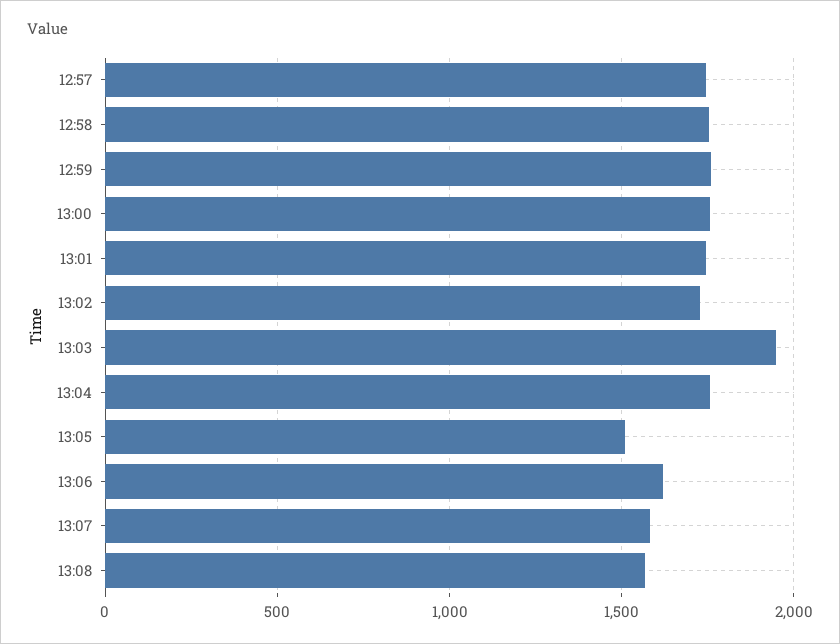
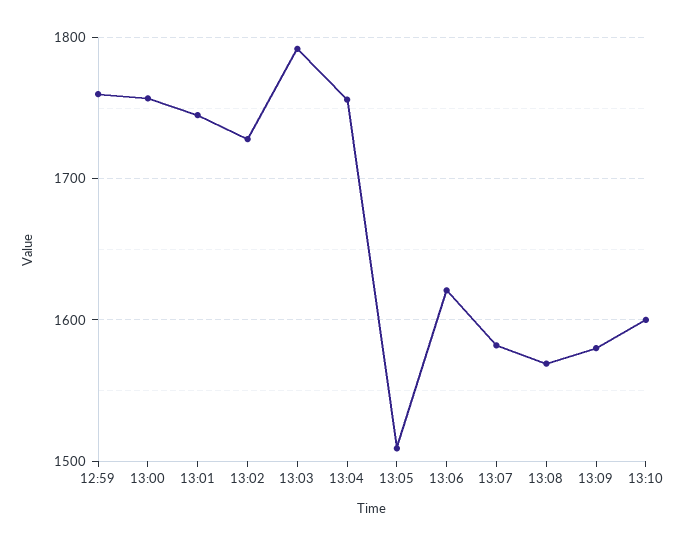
12:57: 1750 -> none
12:58: 1750 -> none
13:03: 1950 -> 1790
13:09: none -> 1580
13:10: none -> 1600

